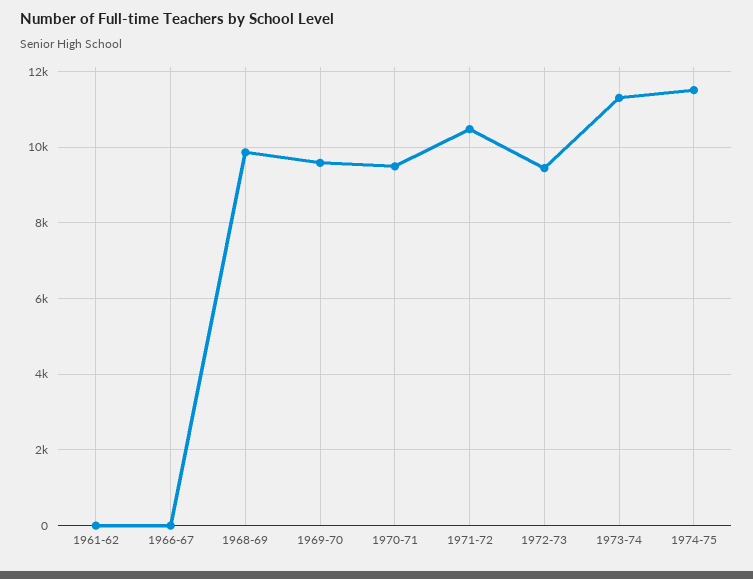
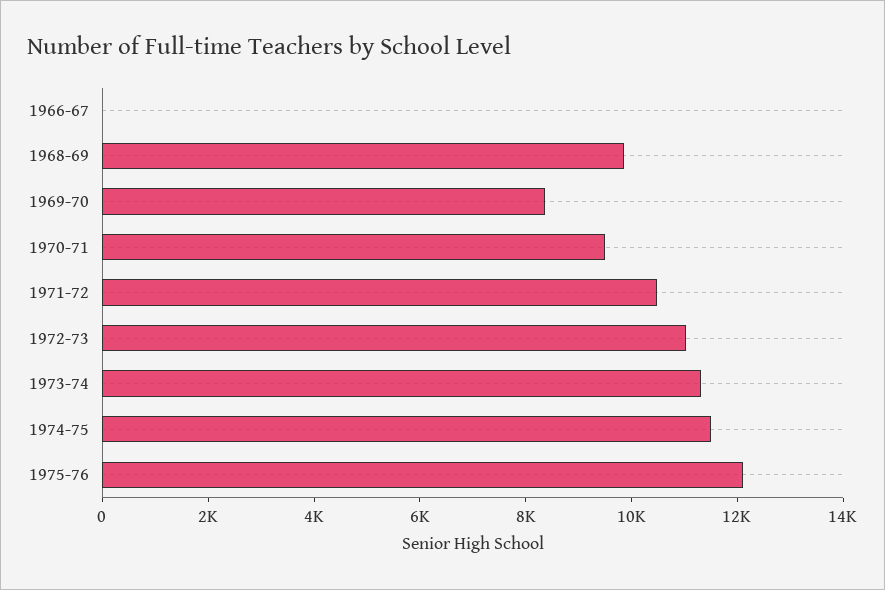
1961-62: 0 -> none
1969-70: 9600 -> 8500
1972-73: 9400 -> 11000
1975-76: none -> 12000

